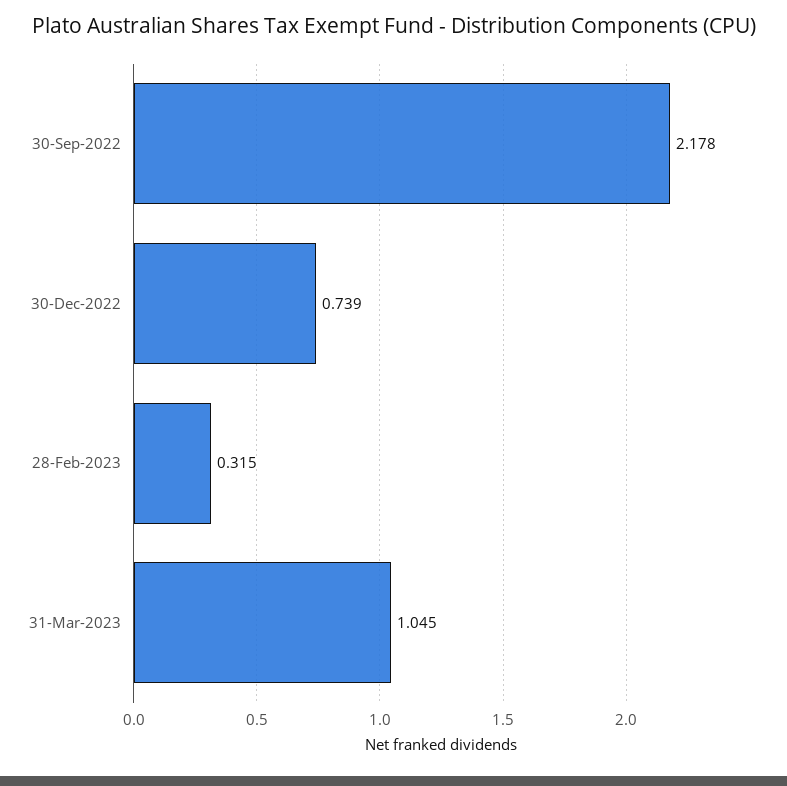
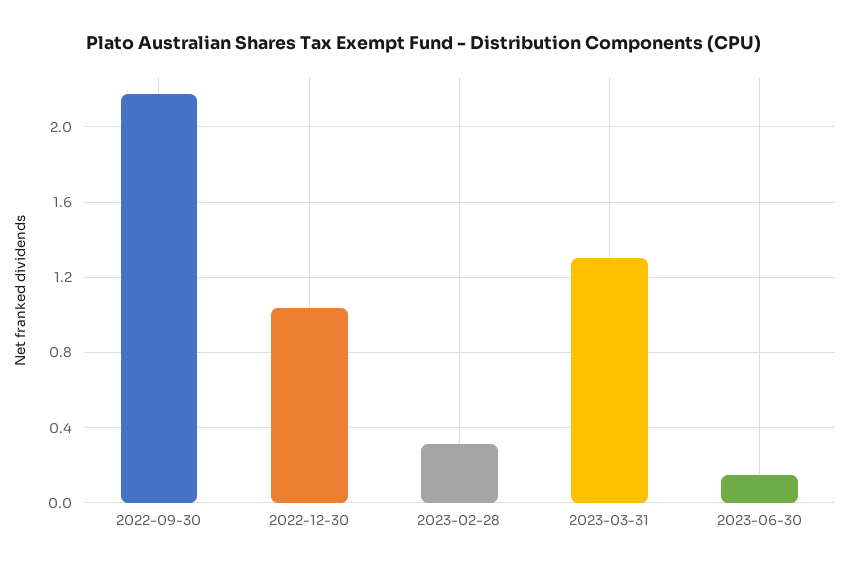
30-Dec-2022: 0.739 -> 1.05
31-Mar-2023: 1.045 -> 1.3
2023-06-30: none -> 0.15

